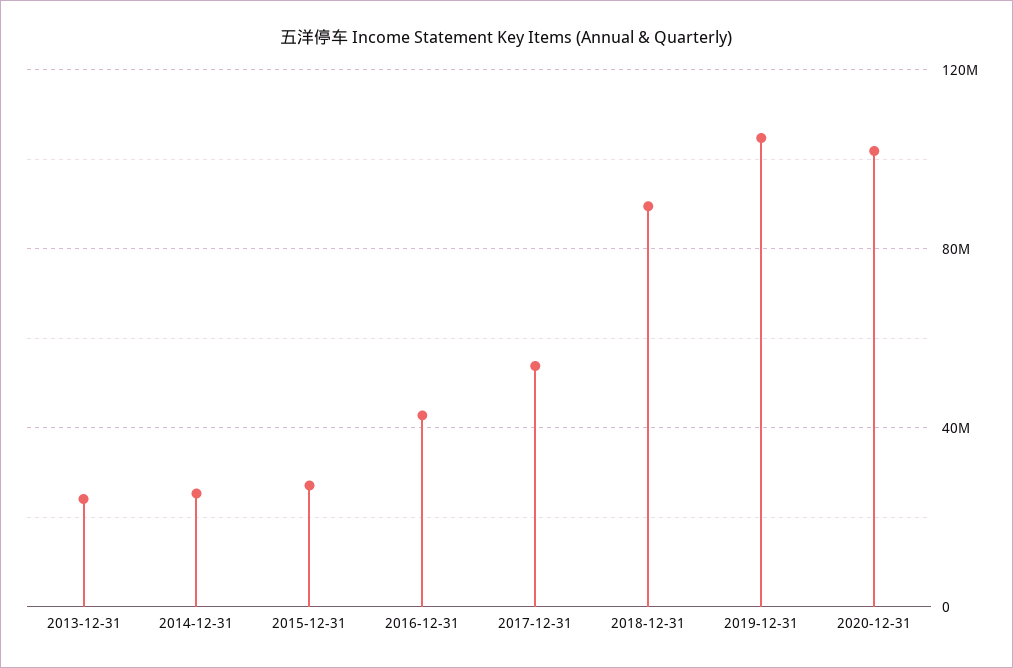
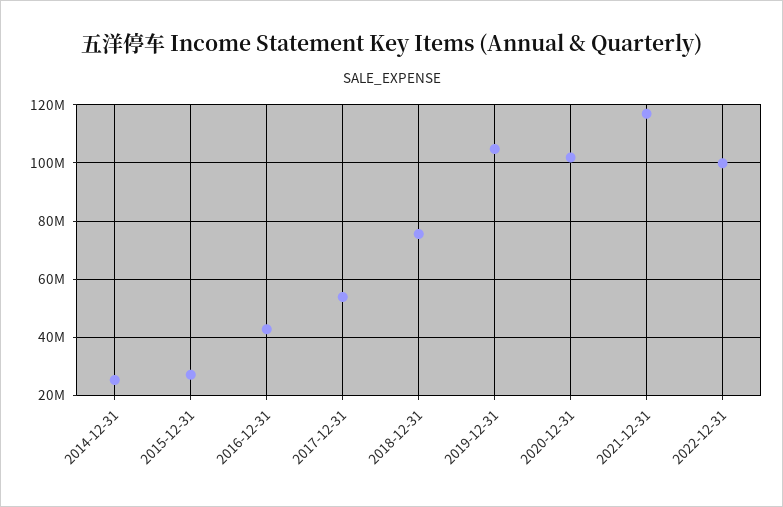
2013-12-31: 25000000 -> none
2018-12-31: 90000000 -> 75000000
2021-12-31: none -> 117500000
2022-12-31: none -> 100000000

